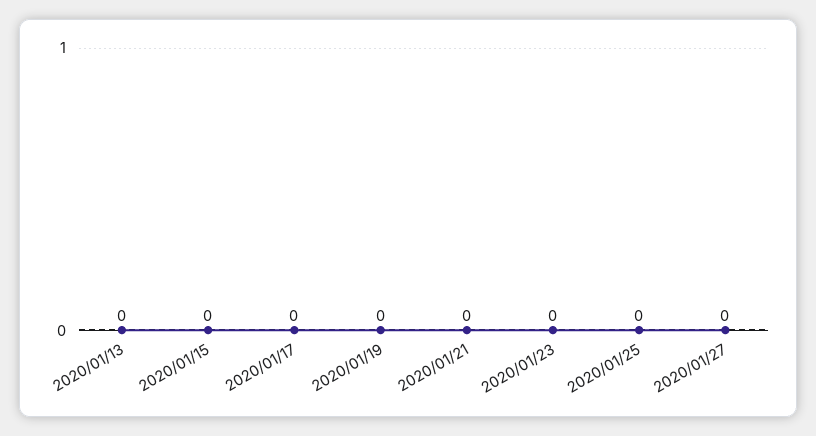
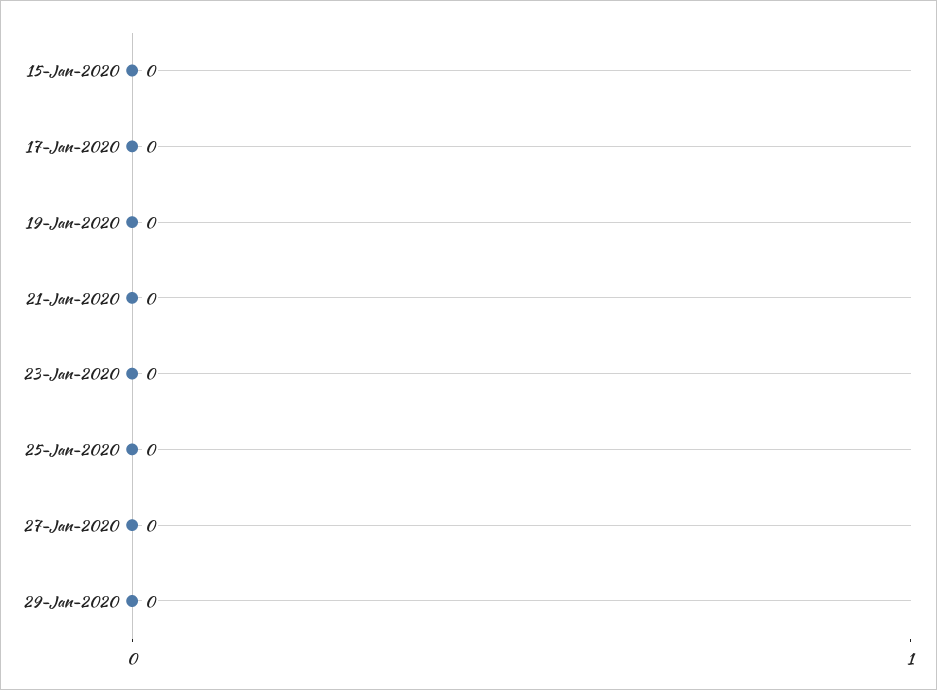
2020/01/13: 0 -> none
29-Jan-2020: none -> 0

